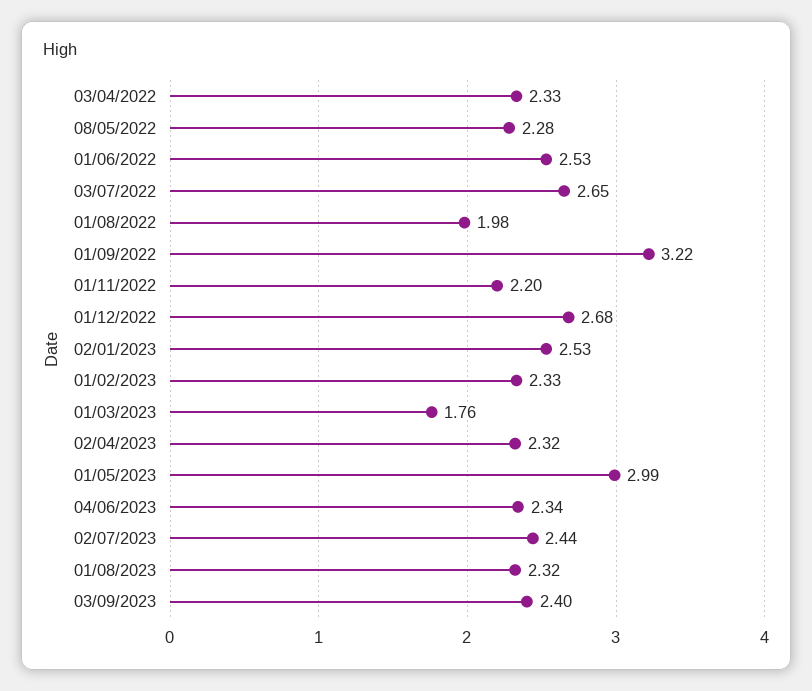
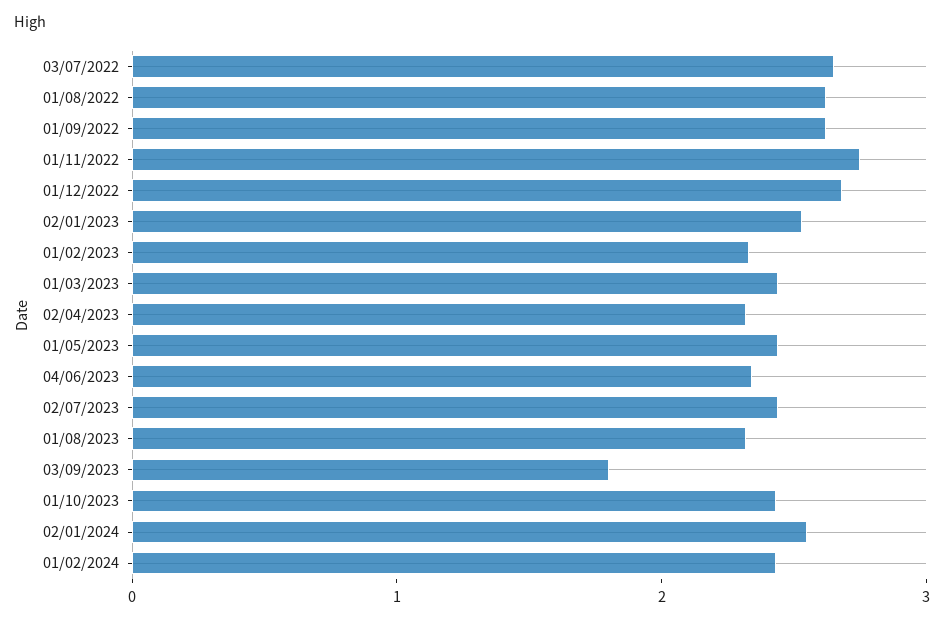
03/04/2022: 2.33 -> none
08/05/2022: 2.28 -> none
01/06/2022: 2.53 -> none
01/08/2022: 1.98 -> 2.6
01/09/2022: 3.22 -> 2.6
01/11/2022: 2.2 -> 2.8
01/03/2023: 1.76 -> 2.4
01/05/2023: 2.99 -> 2.4
03/09/2023: 2.4 -> 1.8
01/10/2023: none -> 2.4
02/01/2024: none -> 2.6
01/02/2024: none -> 2.4

